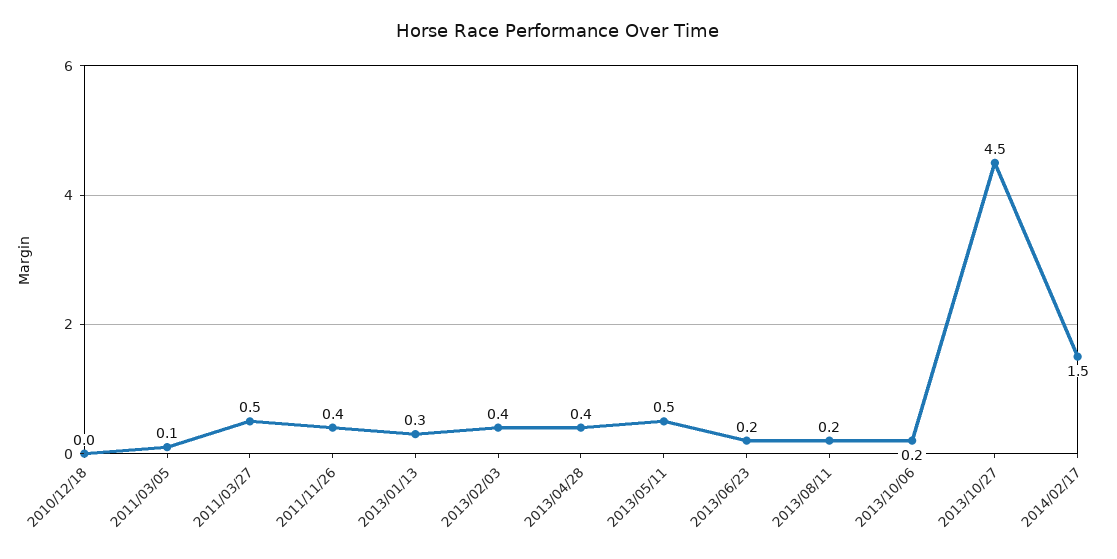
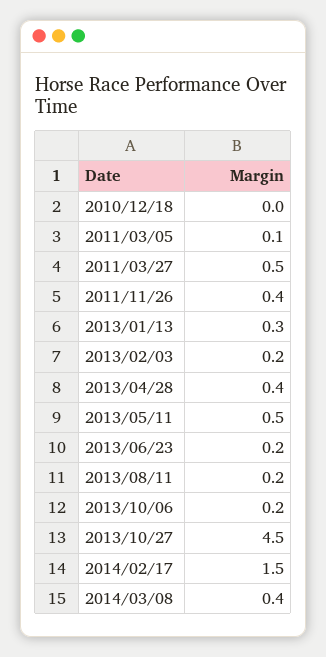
2013/02/03: 0.4 -> 0.2
2014/03/08: none -> 0.4

